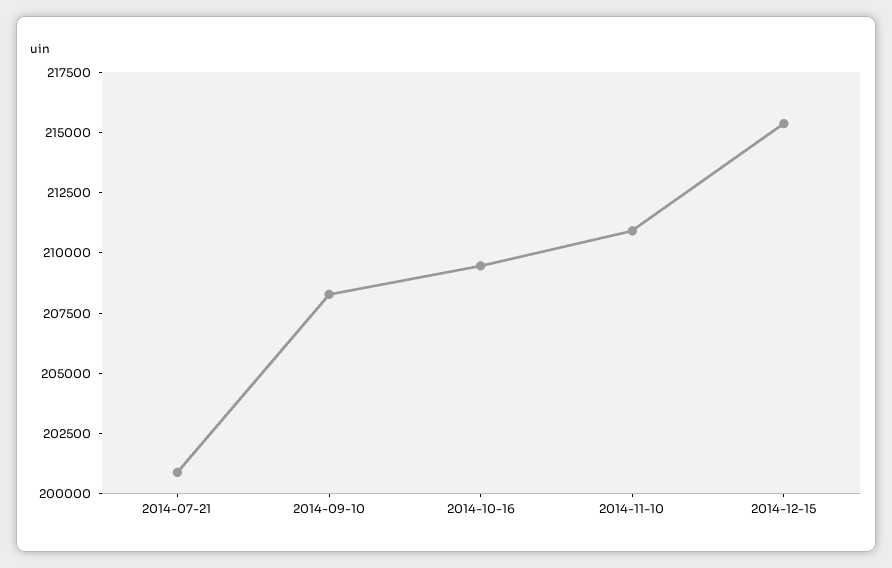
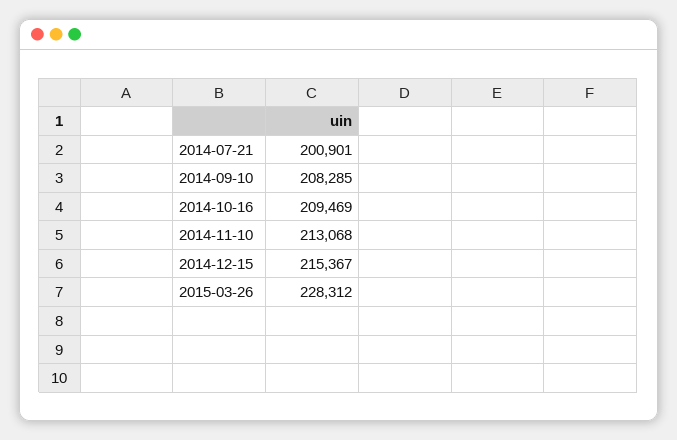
2014-11-10: 211000 -> 213068
2015-03-26: none -> 228312

